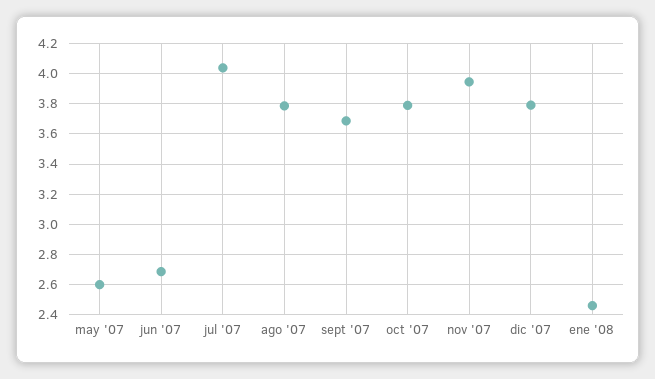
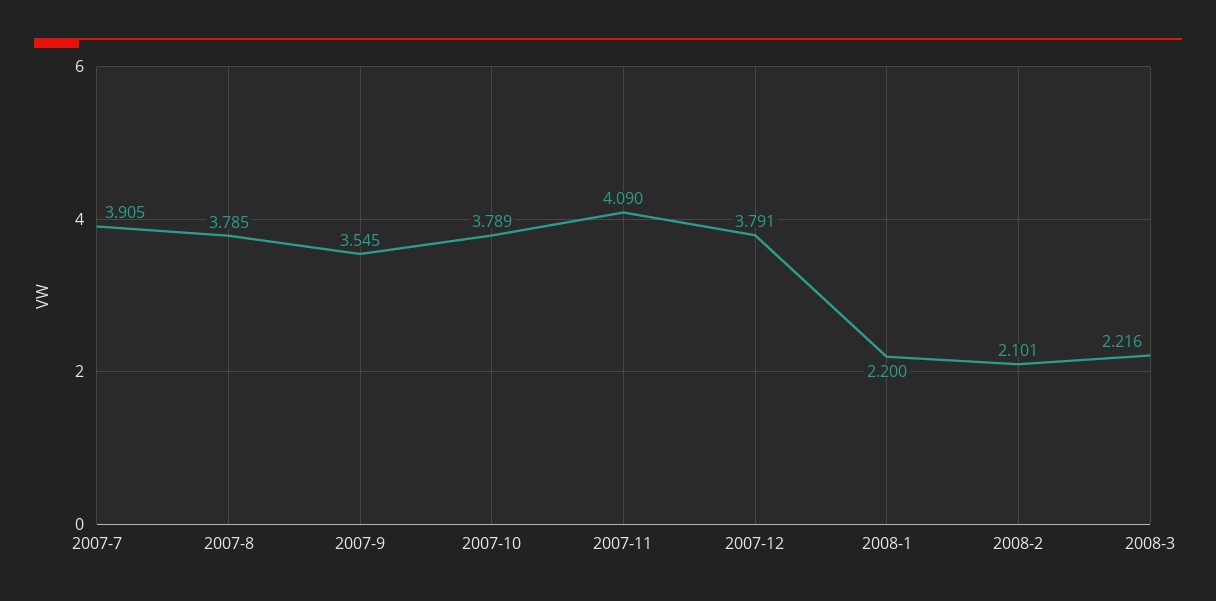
may '07: 2.6 -> none
jun '07: 2.7 -> none
jul '07: 4.05 -> 3.905
sept '07: 3.7 -> 3.545
nov '07: 3.95 -> 4.09
ene '08: 2.45 -> 2.2
2008-2: none -> 2.101
2008-3: none -> 2.216

